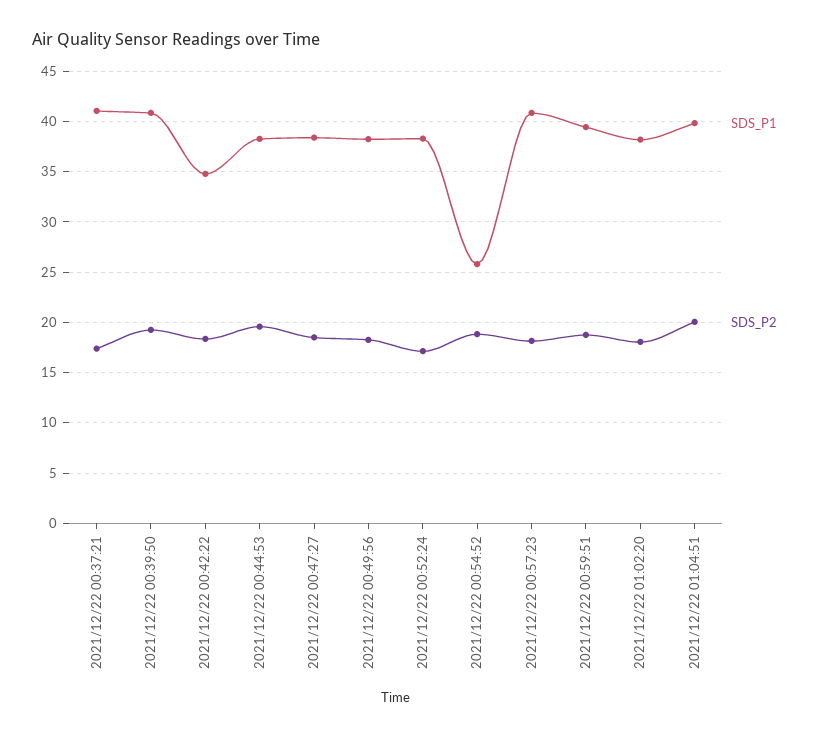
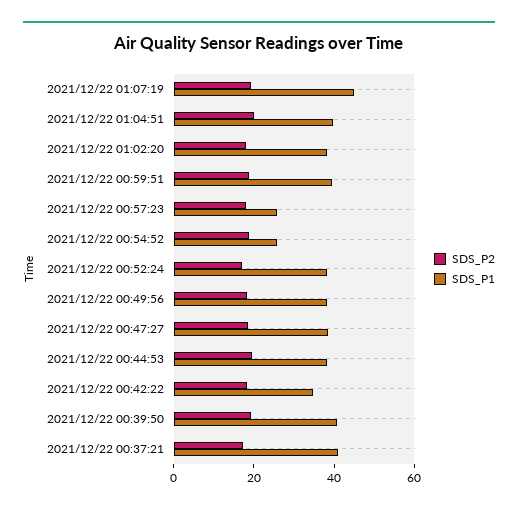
SDS_P1, 2021/12/22 00:57:23: 41 -> 25
SDS_P2, 2021/12/22 01:07:19: none -> 20
SDS_P1, 2021/12/22 01:07:19: none -> 45

